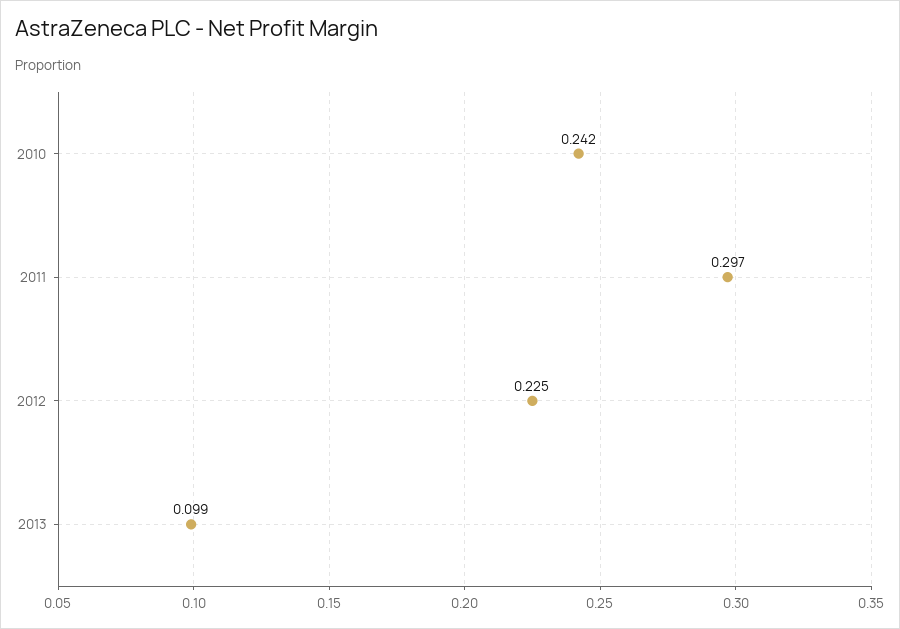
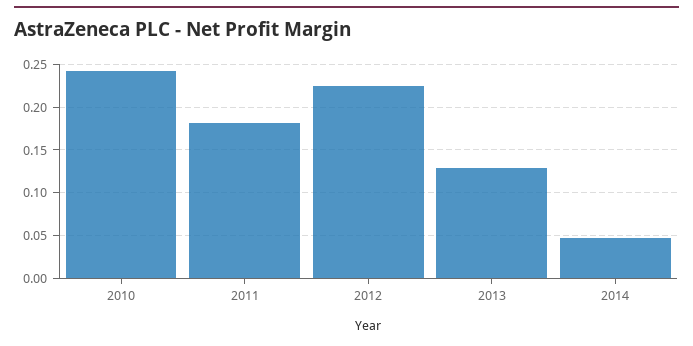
2011: 0.297 -> 0.18
2013: 0.099 -> 0.13
2014: none -> 0.05

